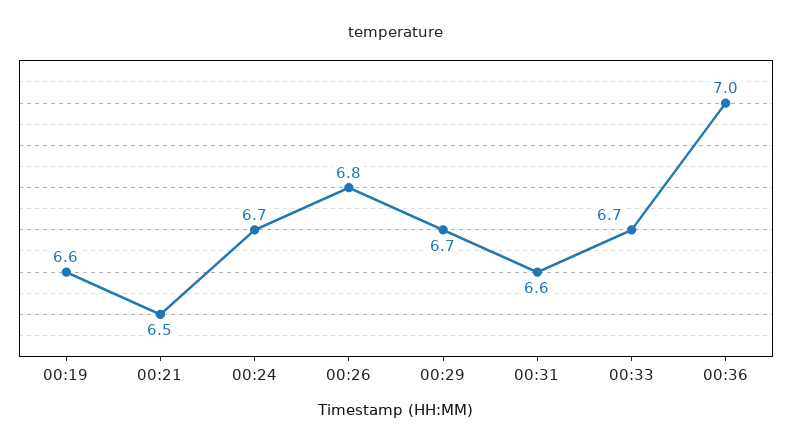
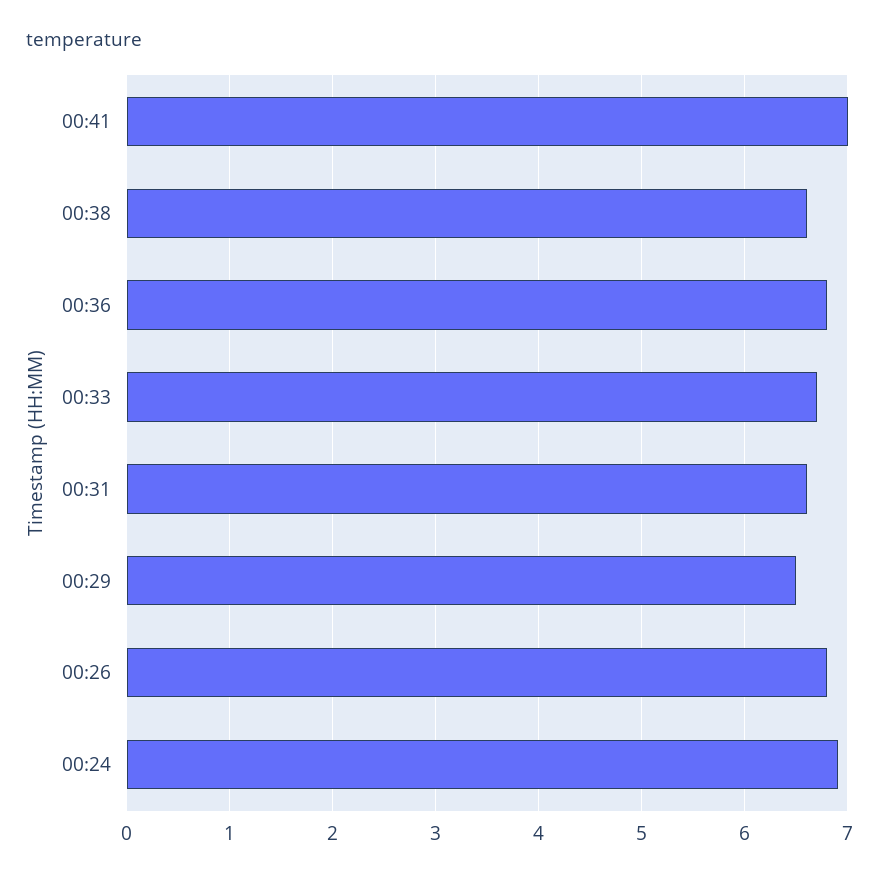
00:19: 6.6 -> none
00:21: 6.5 -> none
00:24: 6.7 -> 6.9
00:29: 6.7 -> 6.5
00:36: 7 -> 6.8
00:41: none -> 7
00:38: none -> 6.6

